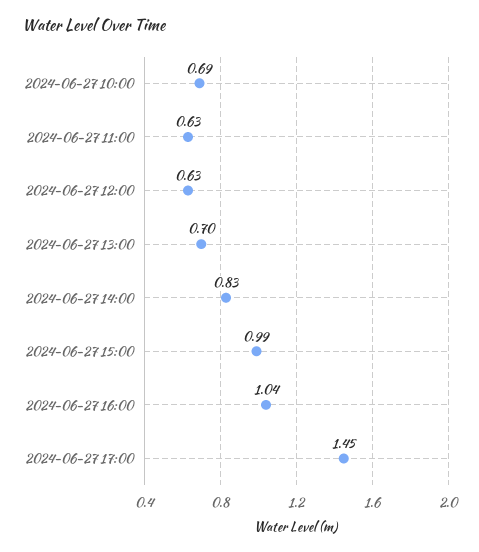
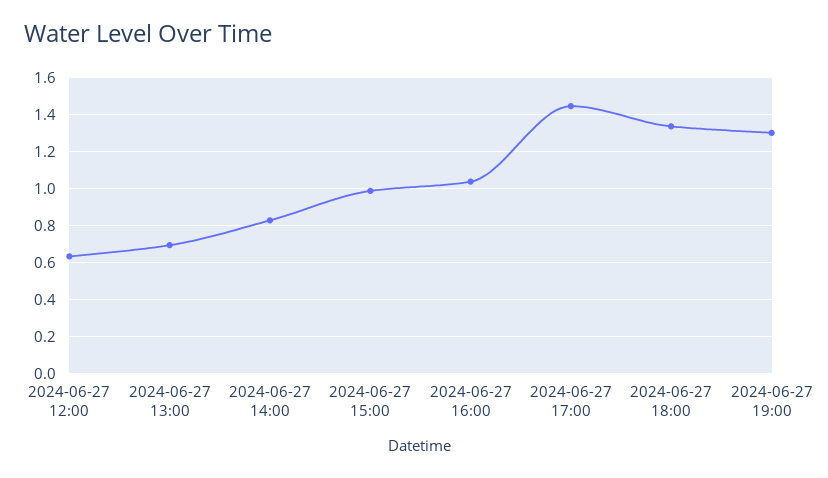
2024-06-27 10:00: 0.69 -> none
2024-06-27 11:00: 0.63 -> none
2024-06-27 18:00: none -> 1.35
2024-06-27 19:00: none -> 1.3

